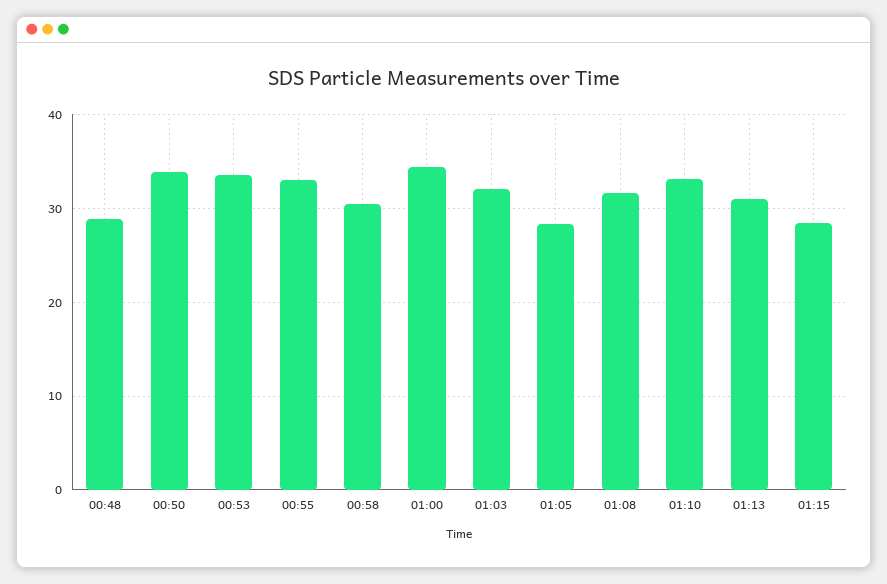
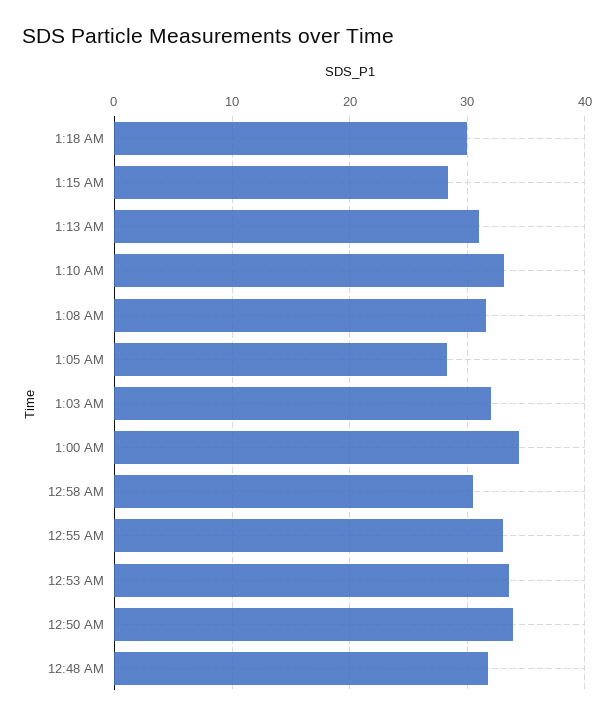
00:48: 29 -> 32
1:18 AM: none -> 30

